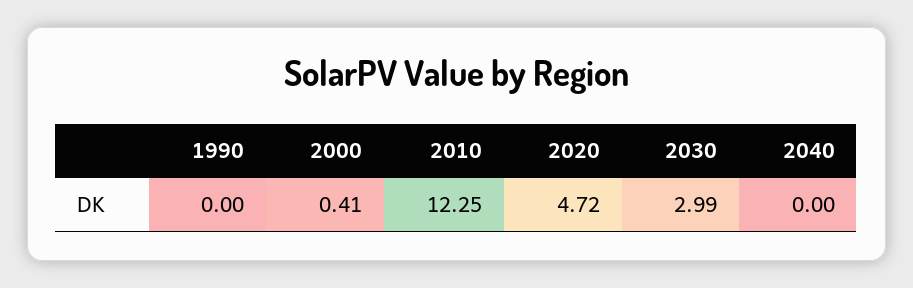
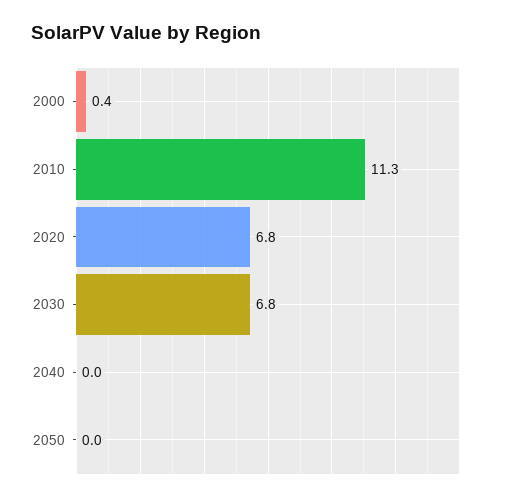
1990: 0 -> none
2010: 12.25 -> 11.3
2020: 4.72 -> 6.8
2030: 2.99 -> 6.8
2050: none -> 0

